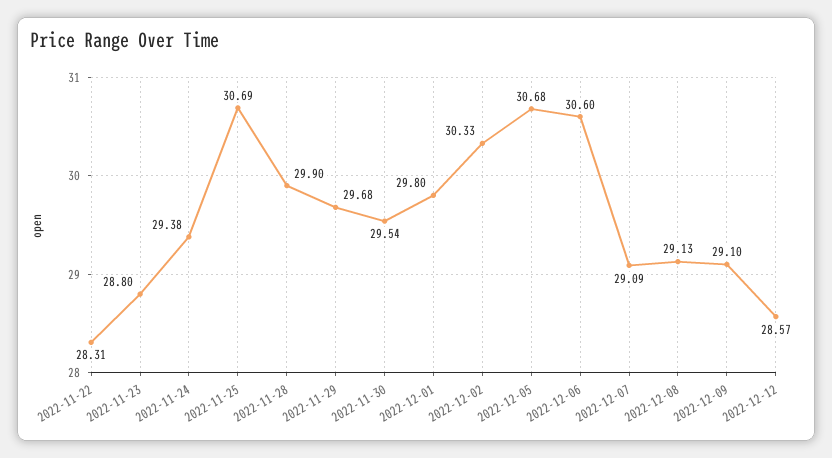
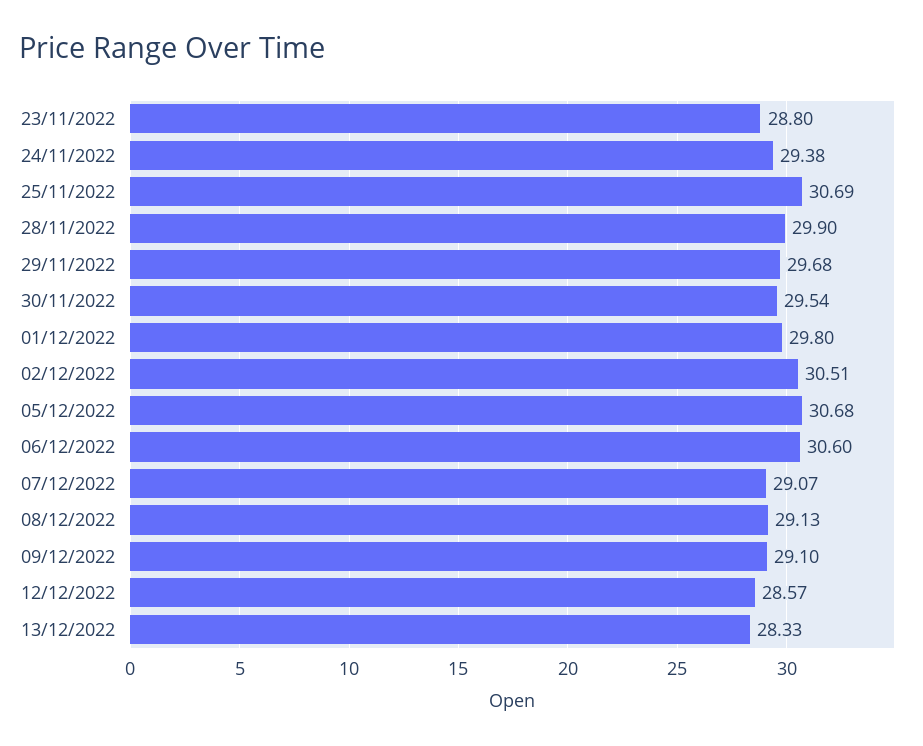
2022-11-22: 28.31 -> none
2022-12-02: 30.33 -> 30.51
2022-12-07: 29.09 -> 29.07
13/12/2022: none -> 28.33

